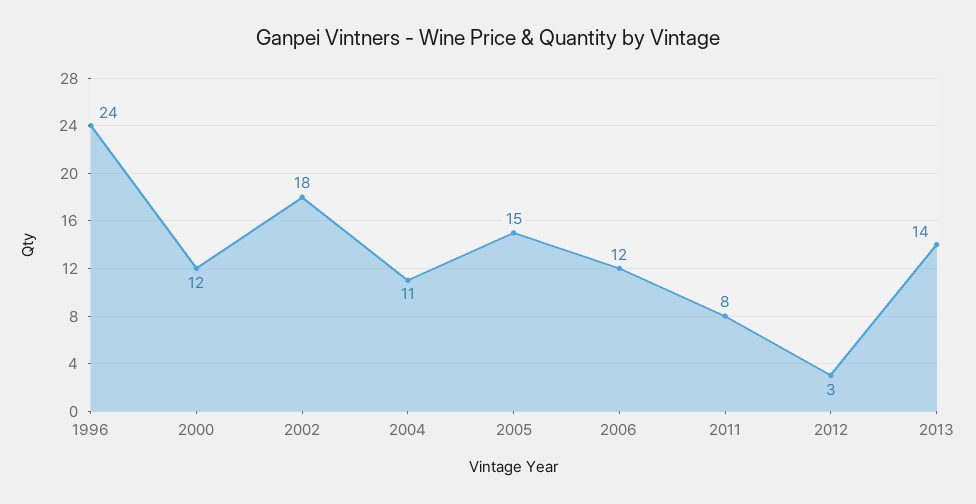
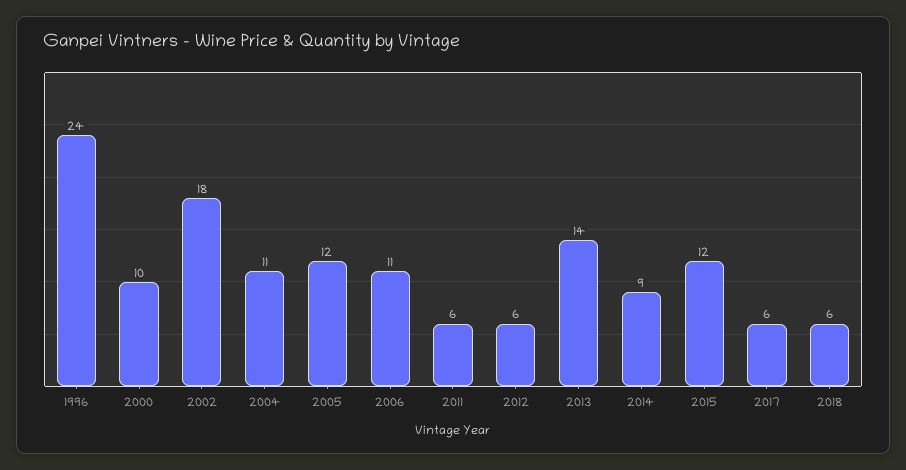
2000: 12 -> 10
2005: 15 -> 12
2006: 12 -> 11
2011: 8 -> 6
2012: 3 -> 6
2014: none -> 9
2015: none -> 12
2017: none -> 6
2018: none -> 6

